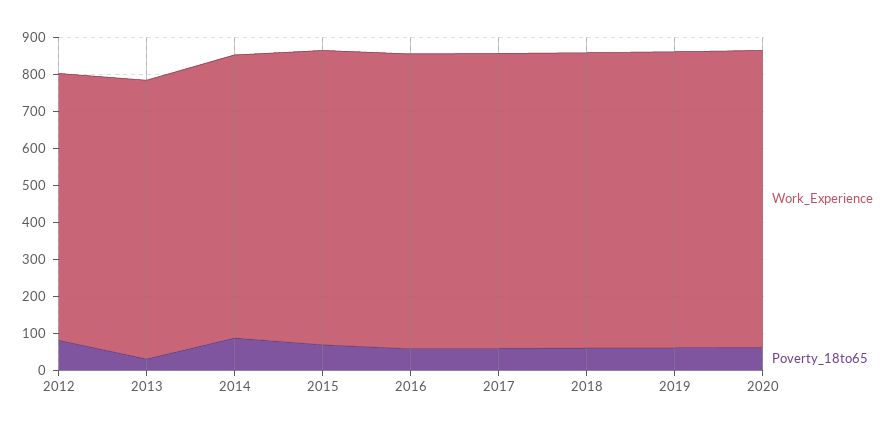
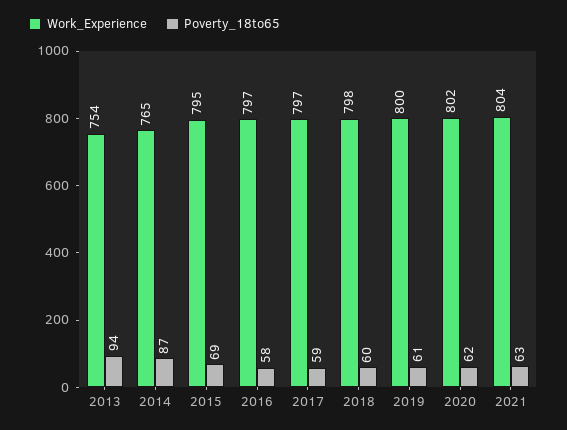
Work_Experience, 2012: 725 -> none
Poverty_18to65, 2012: 75 -> none
Poverty_18to65, 2013: 25 -> 94
Work_Experience, 2021: none -> 804
Poverty_18to65, 2021: none -> 63

